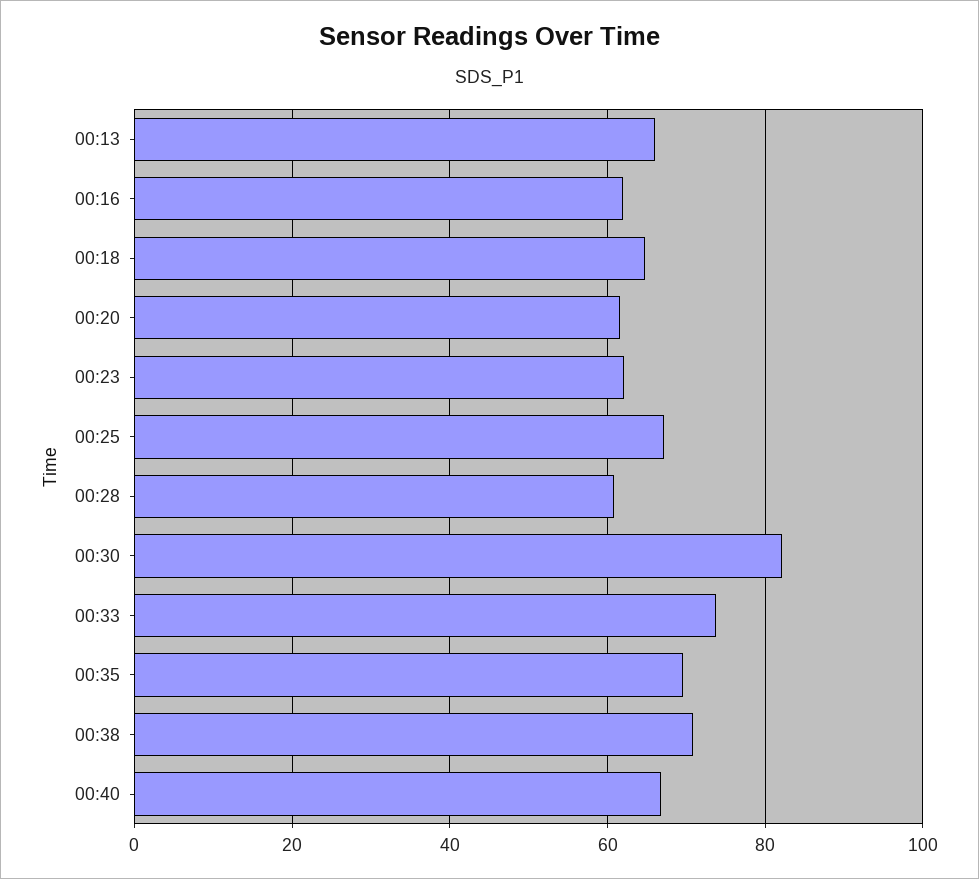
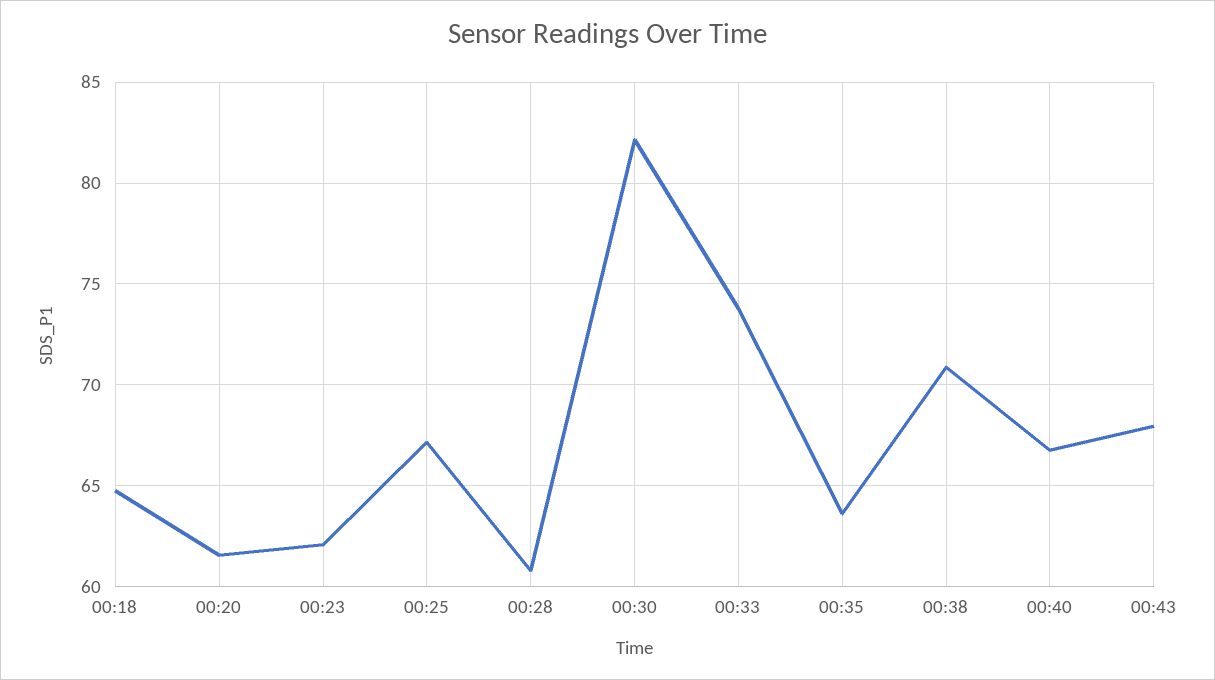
00:13: 66 -> none
00:16: 62 -> none
00:35: 70 -> 63.5
00:43: none -> 68

